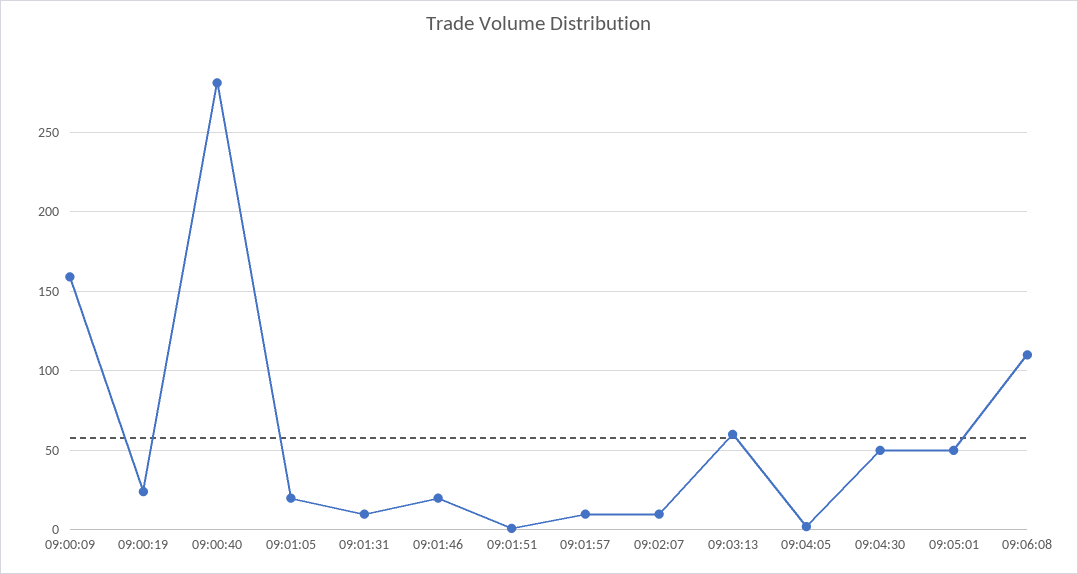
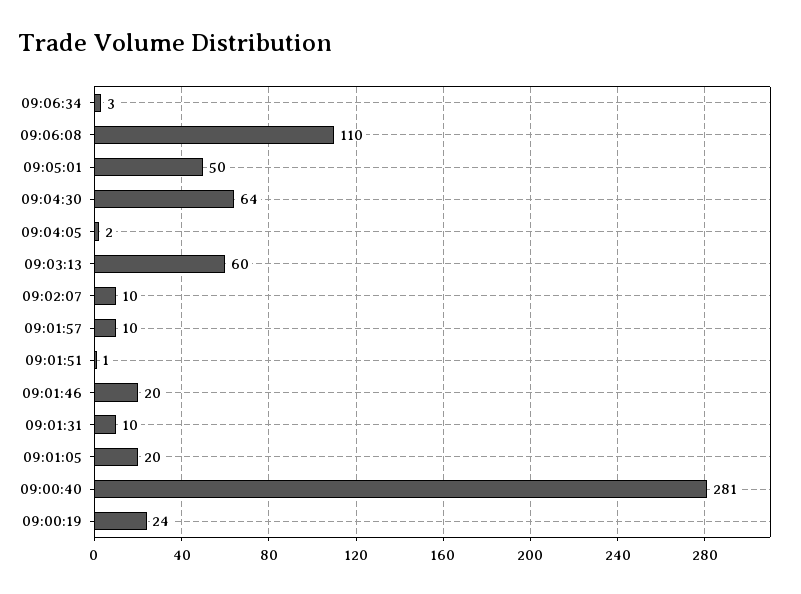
09:00:09: 160 -> none
09:04:30: 50 -> 64
09:06:34: none -> 3

